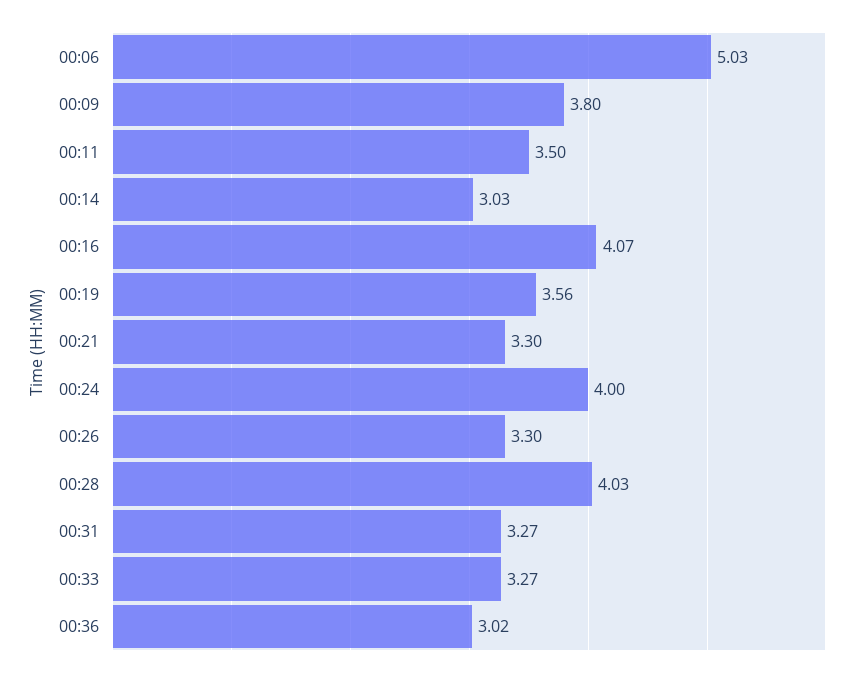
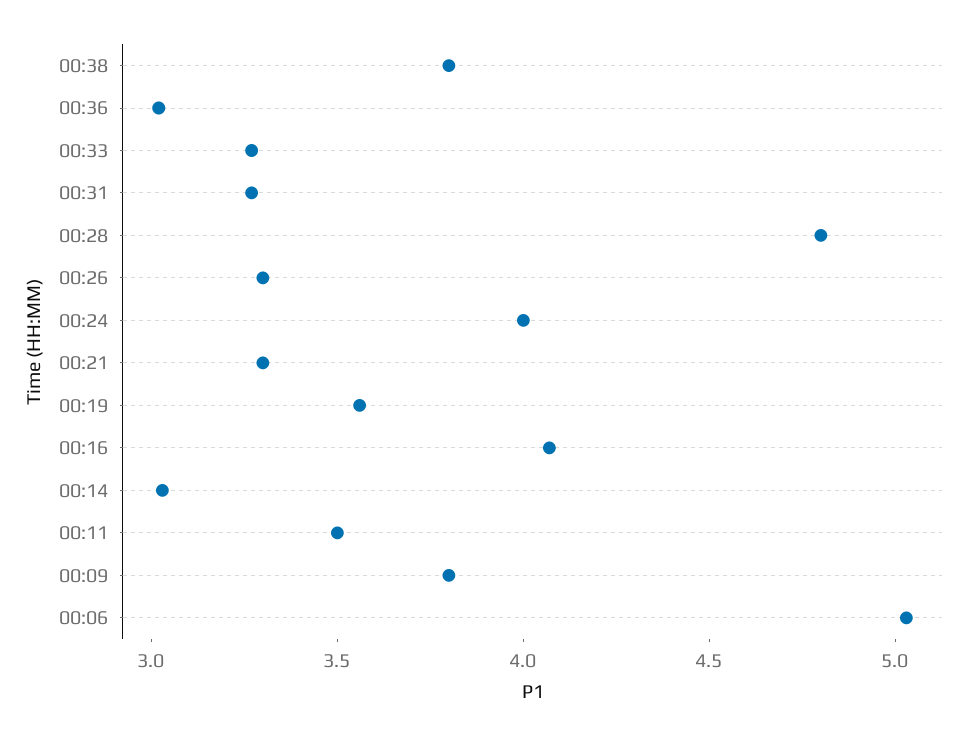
00:28: 4.03 -> 4.8
00:38: none -> 3.8

